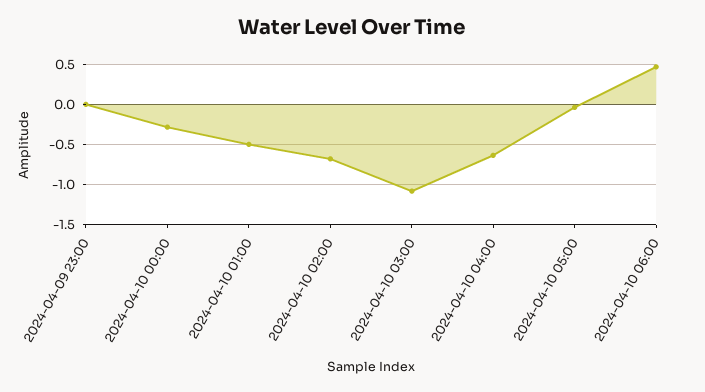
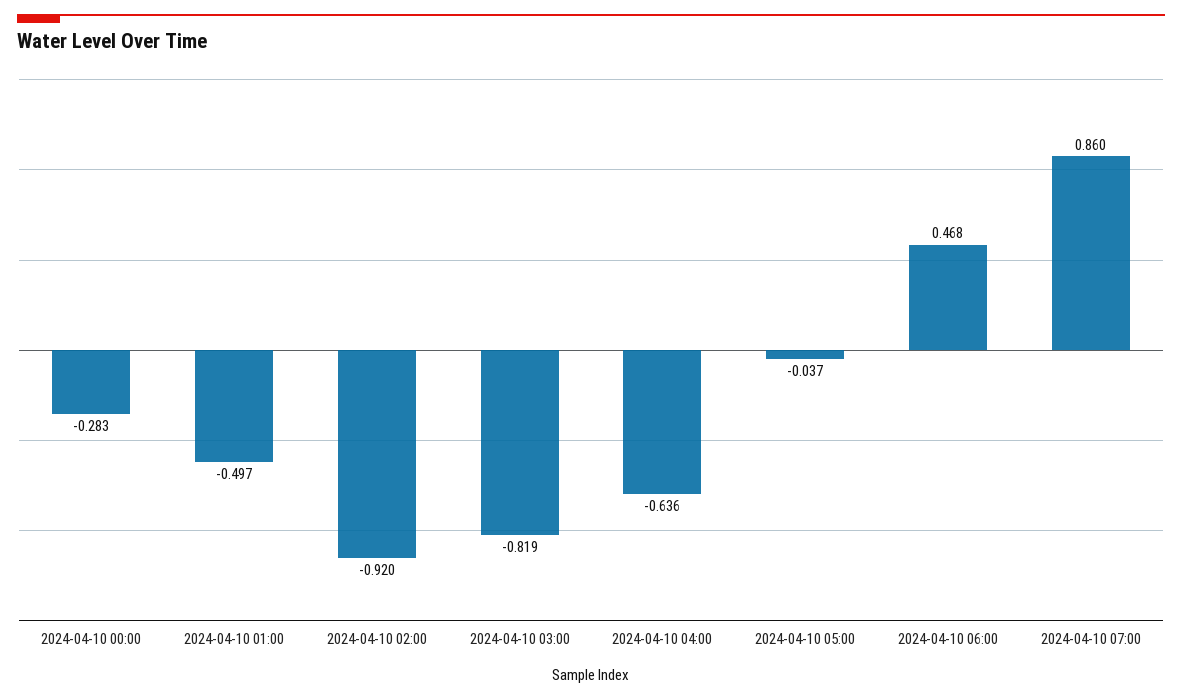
2024-04-09 23:00: 0 -> none
2024-04-10 02:00: -0.7 -> -0.92
2024-04-10 03:00: -1.1 -> -0.819
2024-04-10 07:00: none -> 0.86

